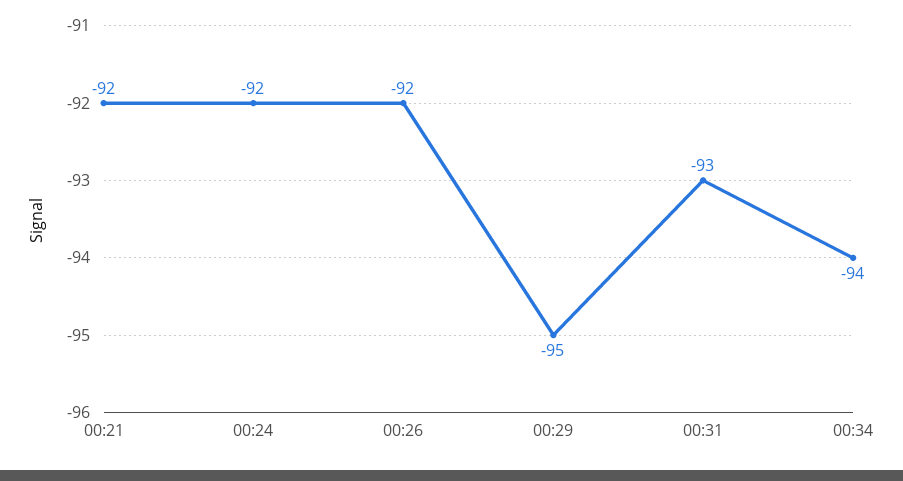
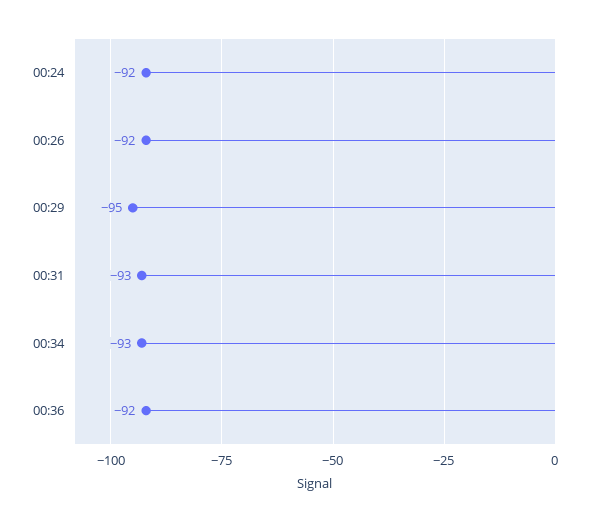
00:21: -92 -> none
00:34: -94 -> -93
00:36: none -> -92

